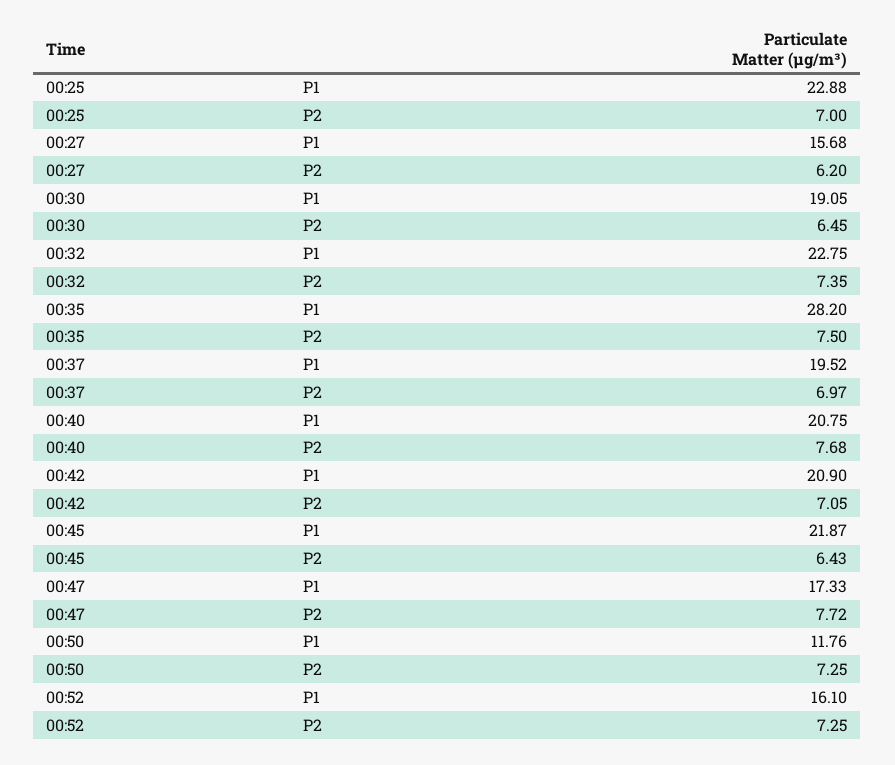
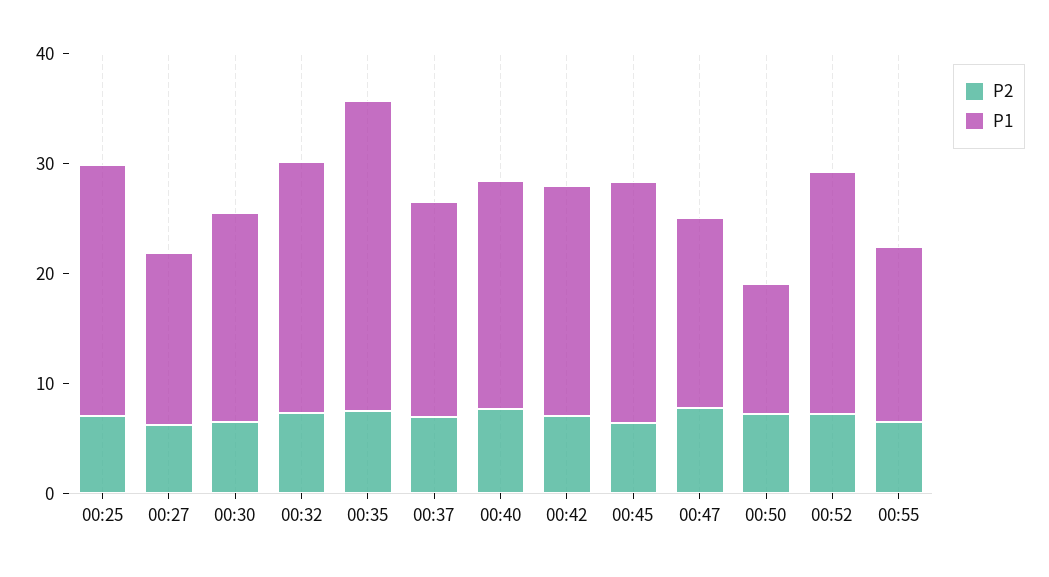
P1, 00:52: 16.1 -> 22
P2, 00:55: none -> 6
P1, 00:55: none -> 16

